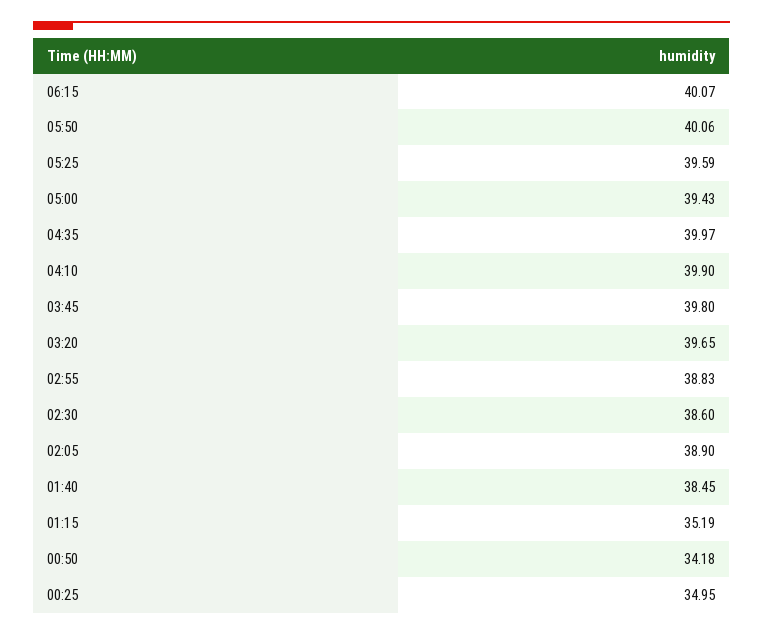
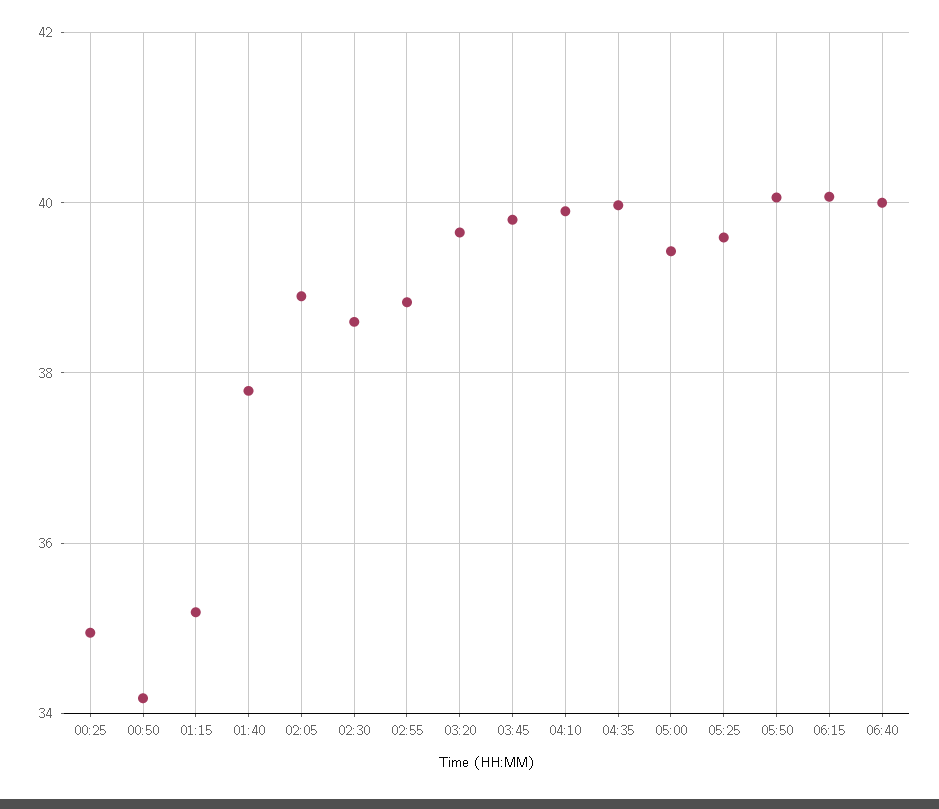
01:40: 38.45 -> 37.8
06:40: none -> 40

